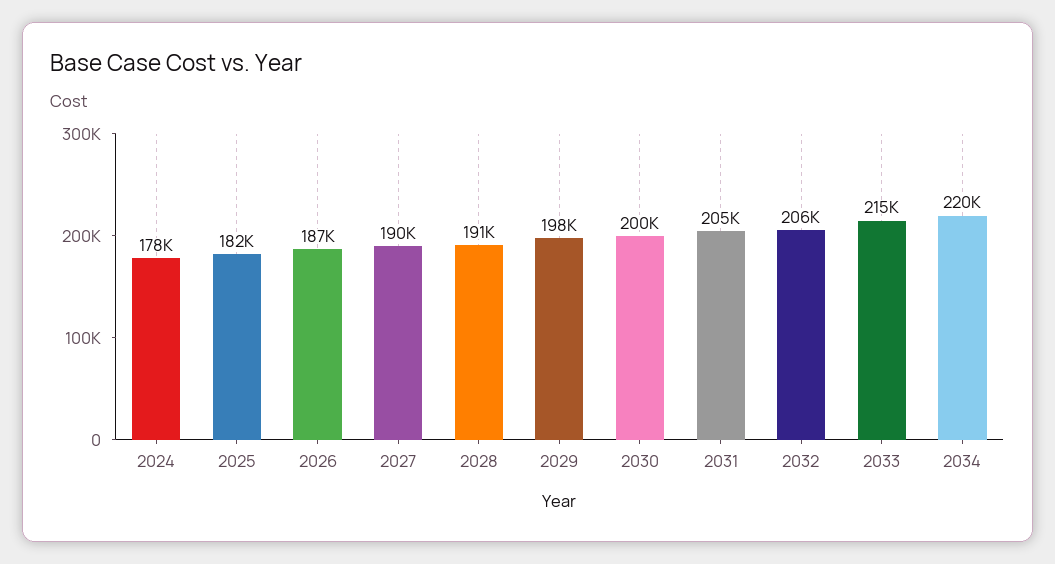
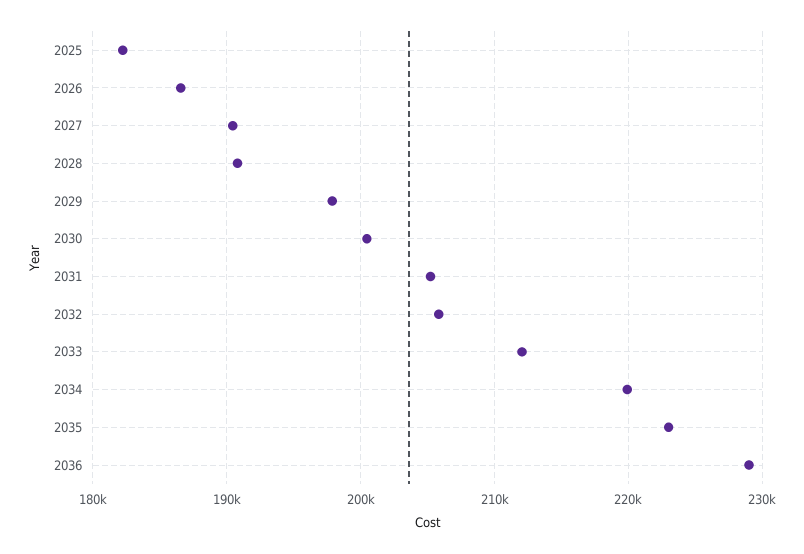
2024: 178000 -> none
2033: 215000 -> 212000
2035: none -> 223000
2036: none -> 229000

